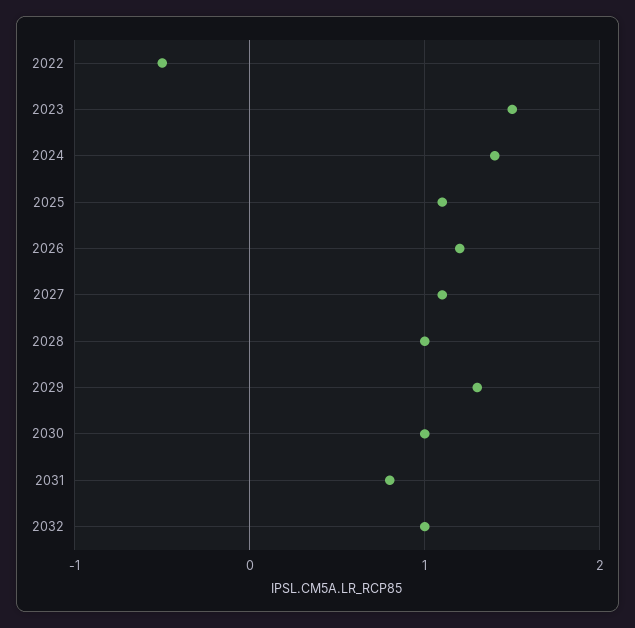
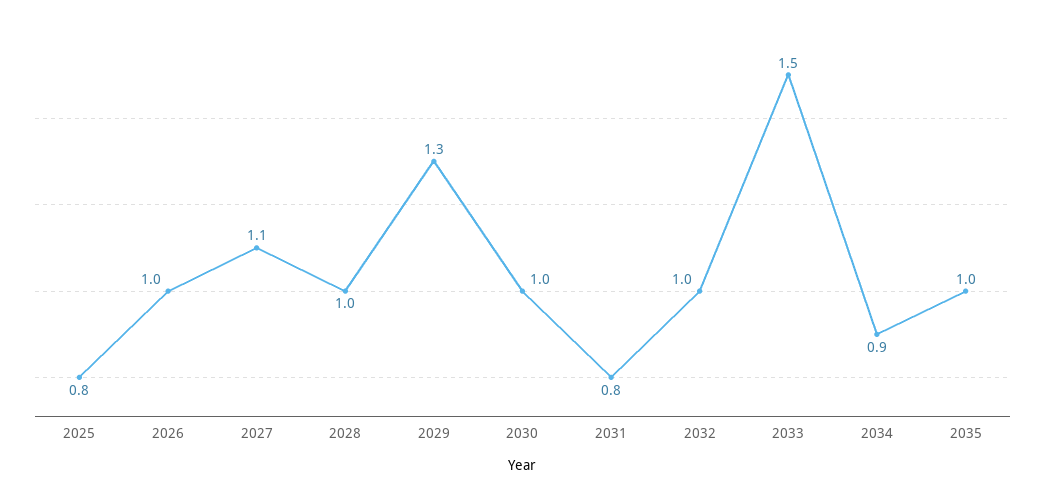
2022: -0.5 -> none
2023: 1.5 -> none
2024: 1.4 -> none
2025: 1.1 -> 0.8
2026: 1.2 -> 1
2033: none -> 1.5
2034: none -> 0.9
2035: none -> 1

